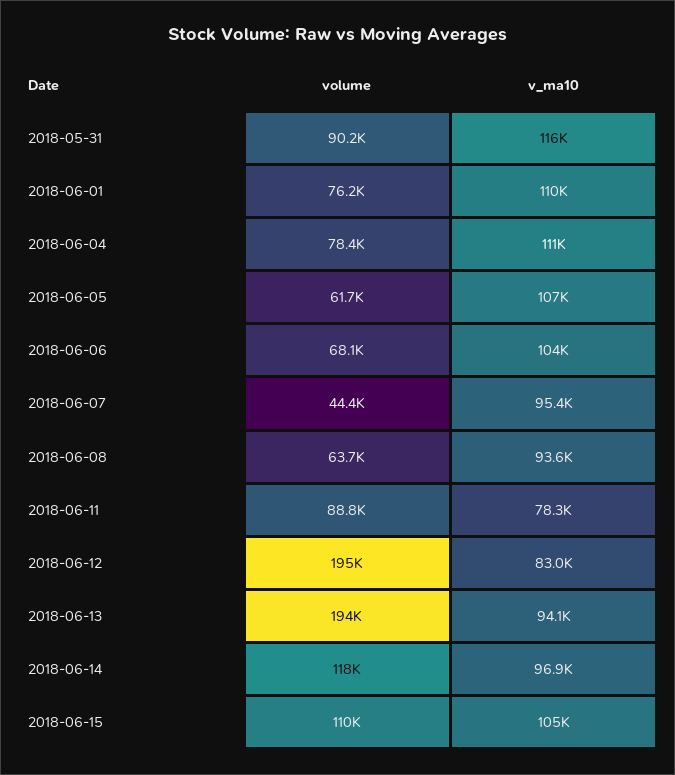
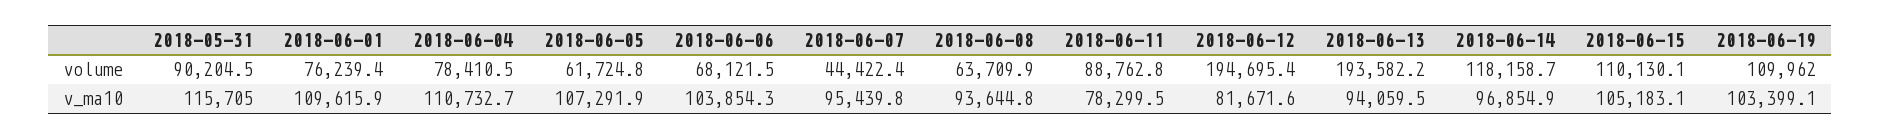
v_ma10, 2018-06-12: 83000 -> 81671.6
volume, 2018-06-19: none -> 109962
v_ma10, 2018-06-19: none -> 103399.1

